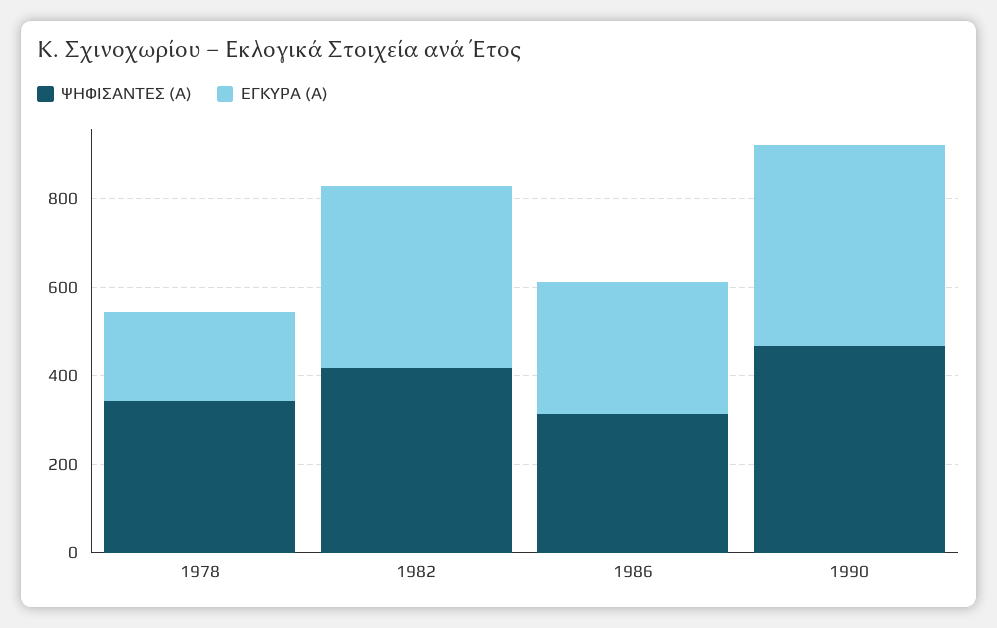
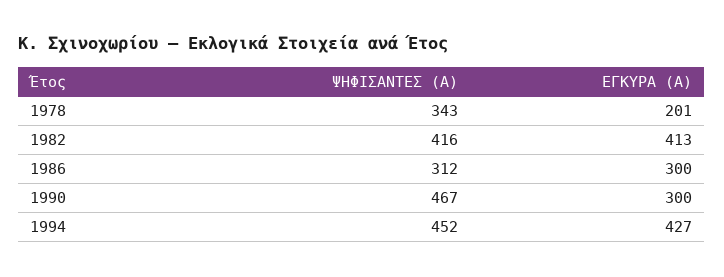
ΕΓΚΥΡΑ (Α), 1990: 450 -> 300
ΨΗΦΙΣΑΝΤΕΣ (Α), 1994: none -> 452
ΕΓΚΥΡΑ (Α), 1994: none -> 427

